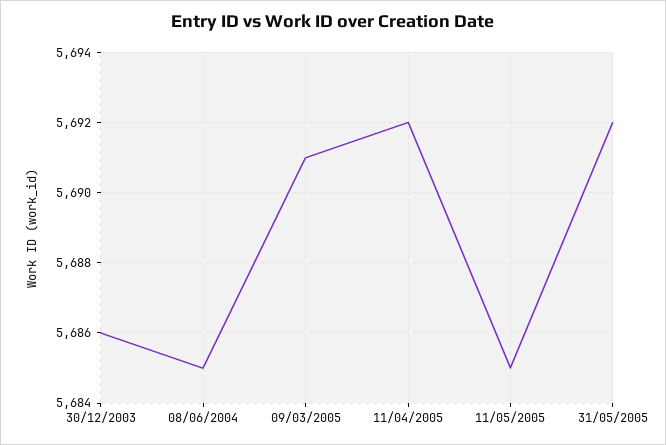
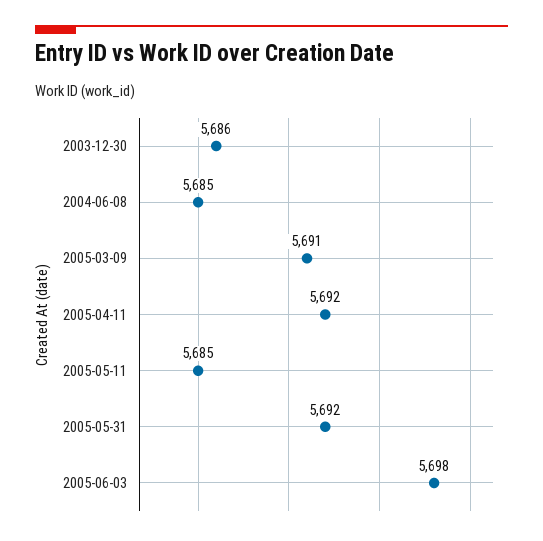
2005-06-03: none -> 5698

